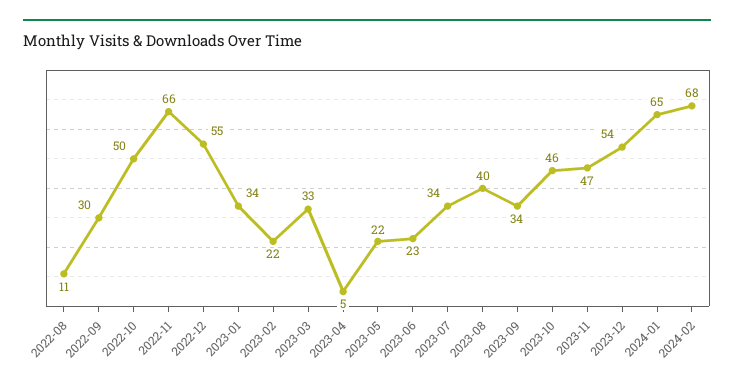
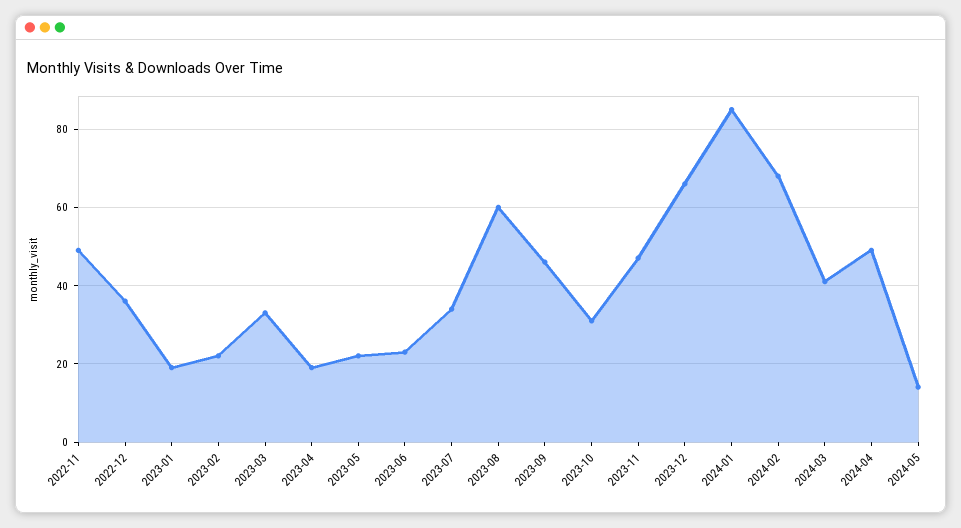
2022-08: 11 -> none
2022-09: 30 -> none
2022-10: 50 -> none
2022-11: 66 -> 50
2022-12: 55 -> 35
2023-01: 34 -> 20
2023-04: 5 -> 20
2023-08: 40 -> 60
2023-09: 34 -> 45
2023-10: 46 -> 30
2023-12: 54 -> 65
2024-01: 65 -> 85
2024-03: none -> 40
2024-04: none -> 50
2024-05: none -> 15

